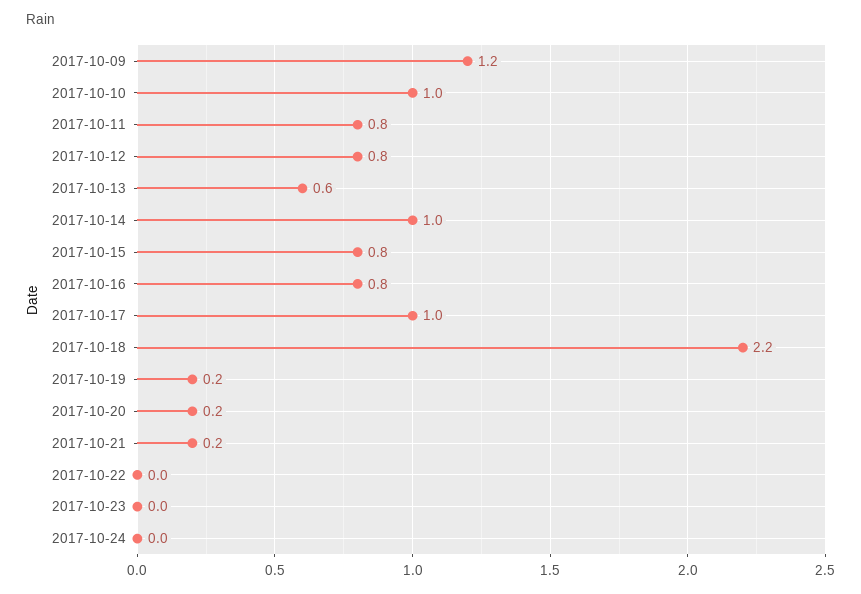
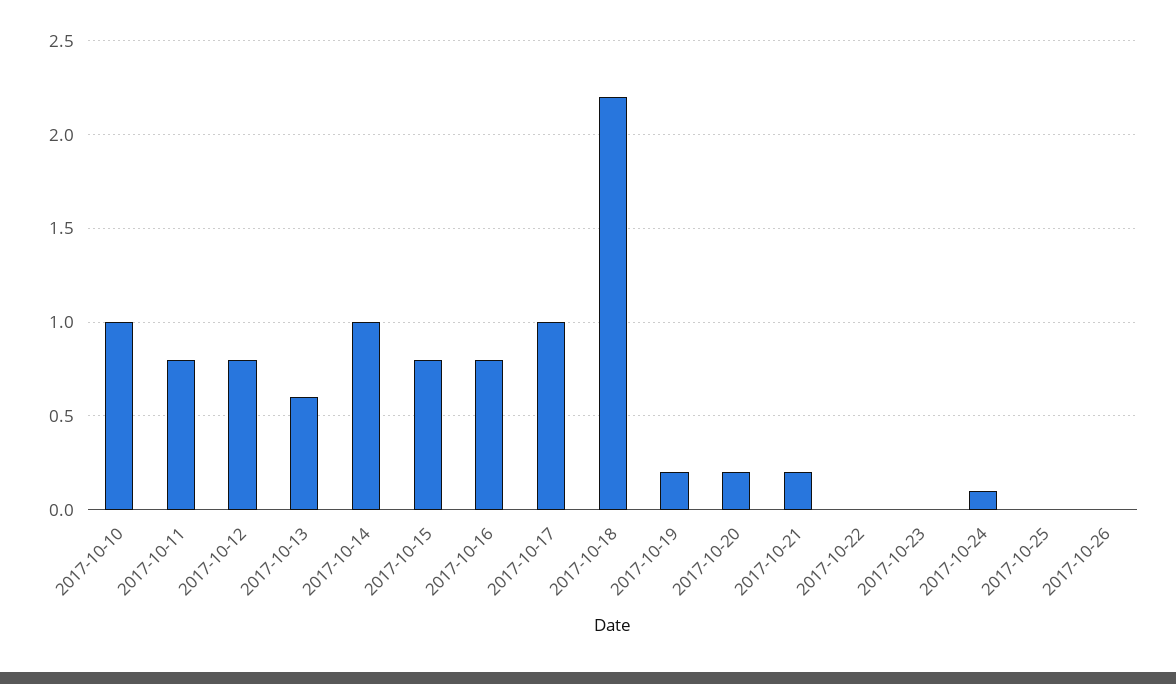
2017-10-09: 1.2 -> none
2017-10-24: 0 -> 0.1
2017-10-25: none -> 0
2017-10-26: none -> 0

